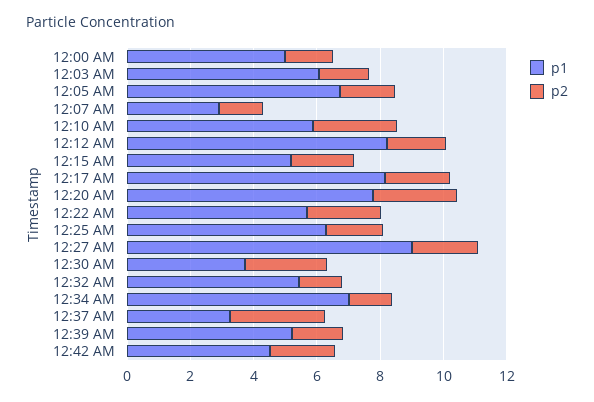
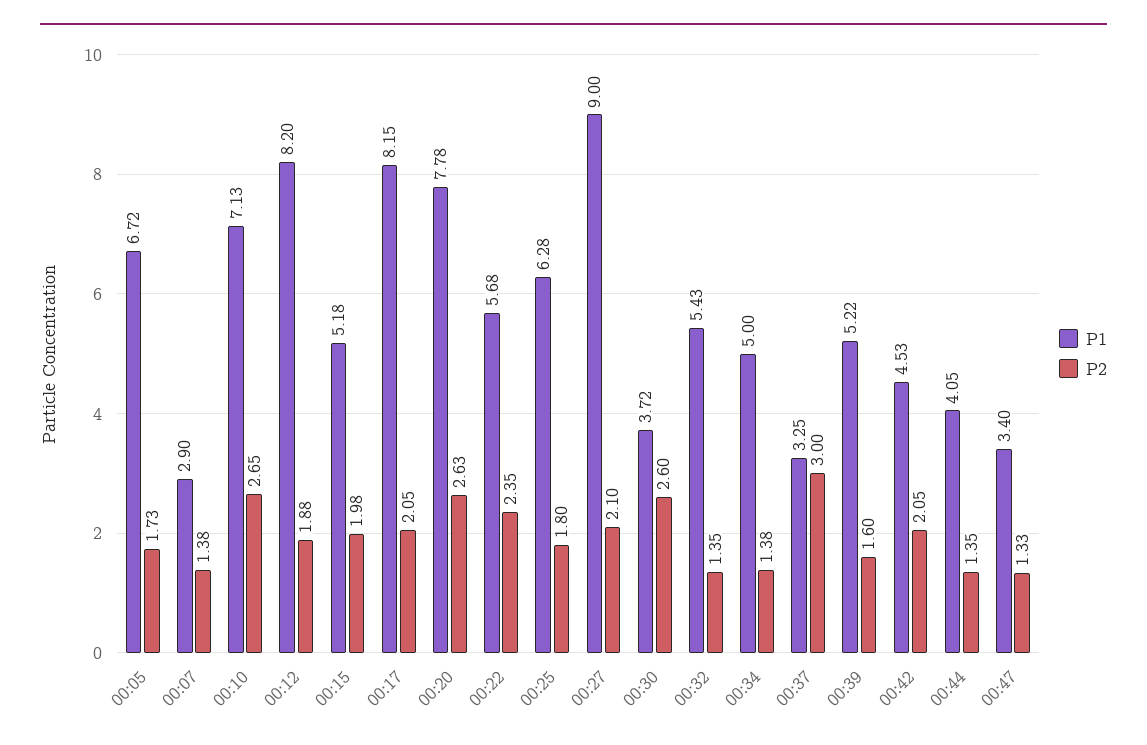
p1, 12:00 AM: 5 -> none
p2, 12:00 AM: 1.5 -> none
p1, 12:03 AM: 6 -> none
p2, 12:03 AM: 1.5 -> none
p1, 12:10 AM: 6 -> 7.13
p1, 12:34 AM: 7 -> 5
p1, 00:44: none -> 4.05
p2, 00:44: none -> 1.35
p1, 00:47: none -> 3.4
p2, 00:47: none -> 1.33

